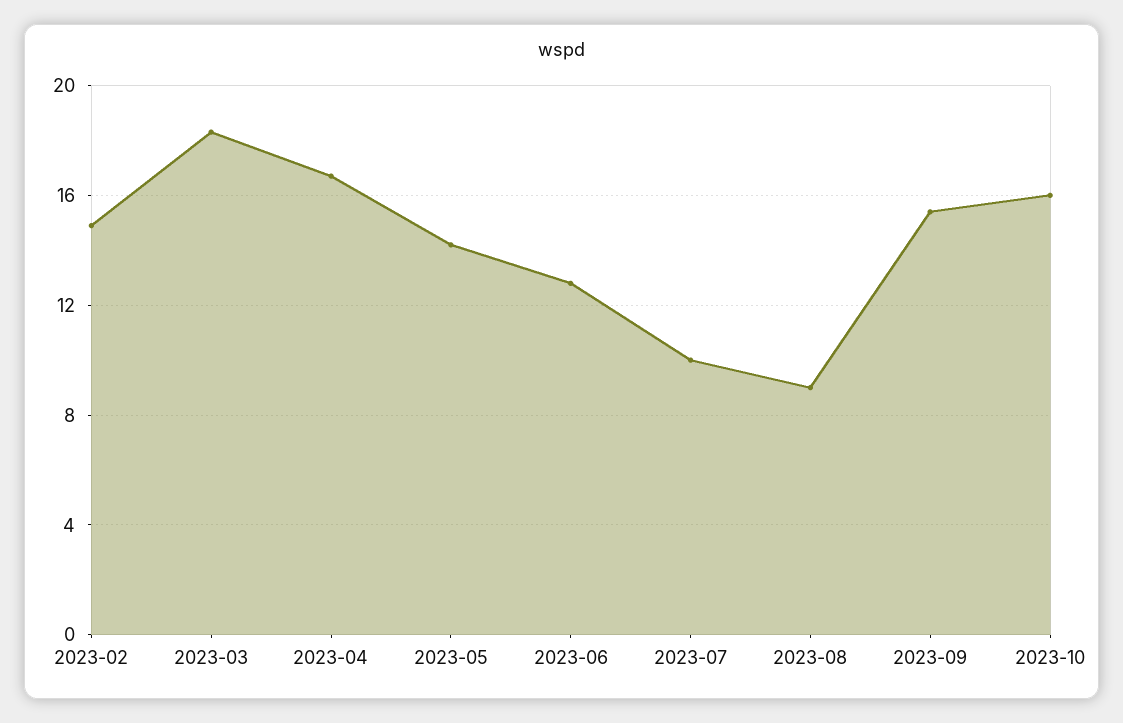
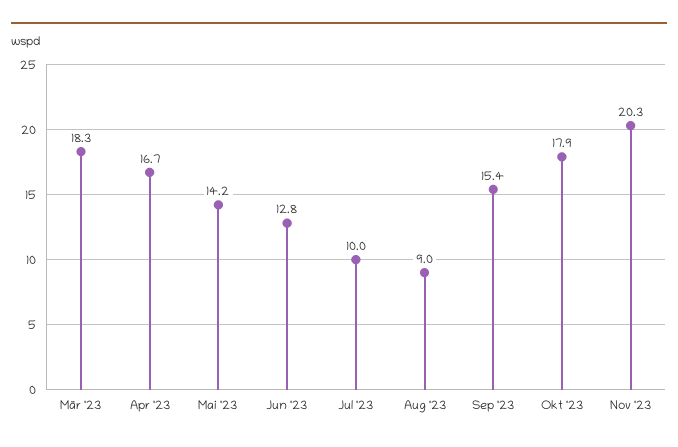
2023-02: 15 -> none
2023-10: 16 -> 17.9
Nov '23: none -> 20.3

